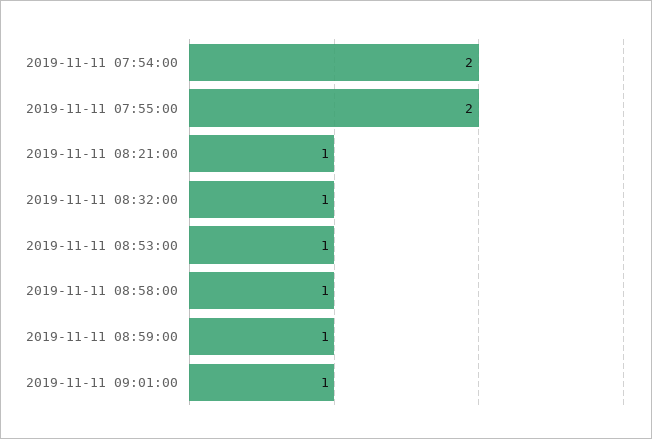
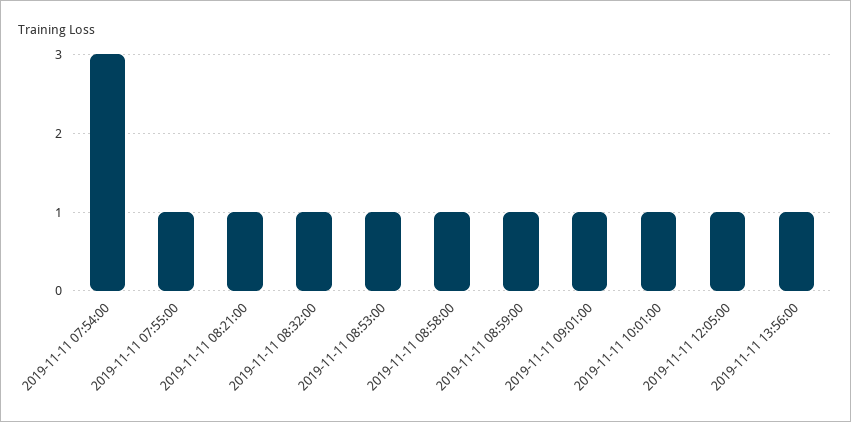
2019-11-11 07:54:00: 2 -> 3
2019-11-11 07:55:00: 2 -> 1
2019-11-11 10:01:00: none -> 1
2019-11-11 12:05:00: none -> 1
2019-11-11 13:56:00: none -> 1

